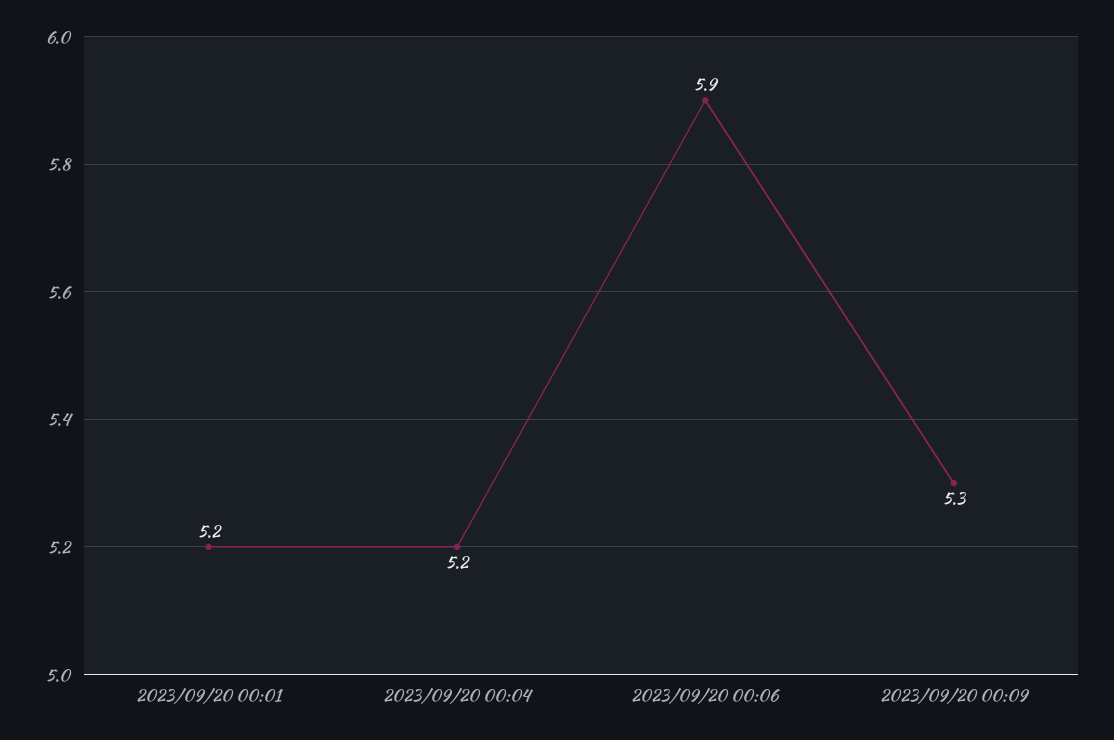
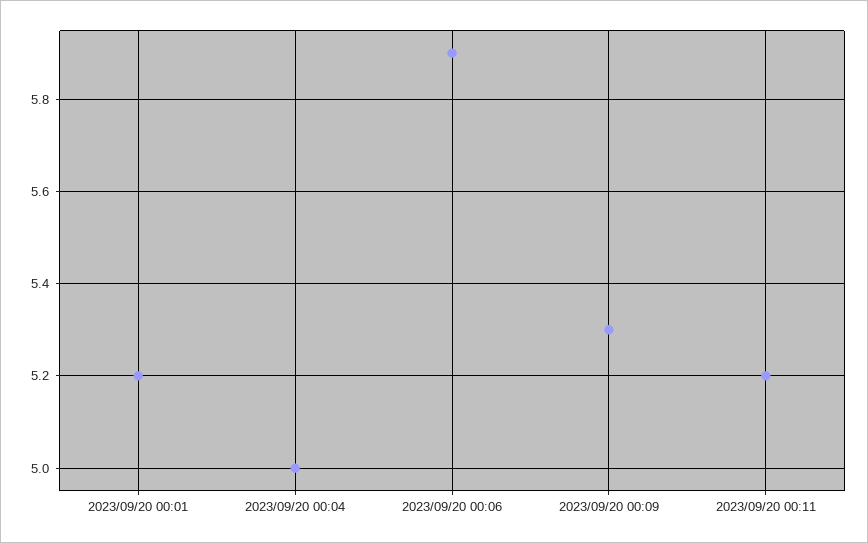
2023/09/20 00:04: 5.2 -> 5
2023/09/20 00:11: none -> 5.2

